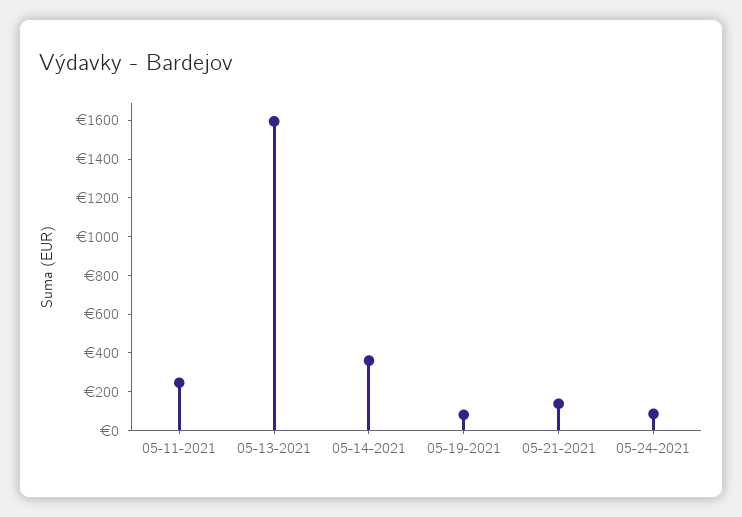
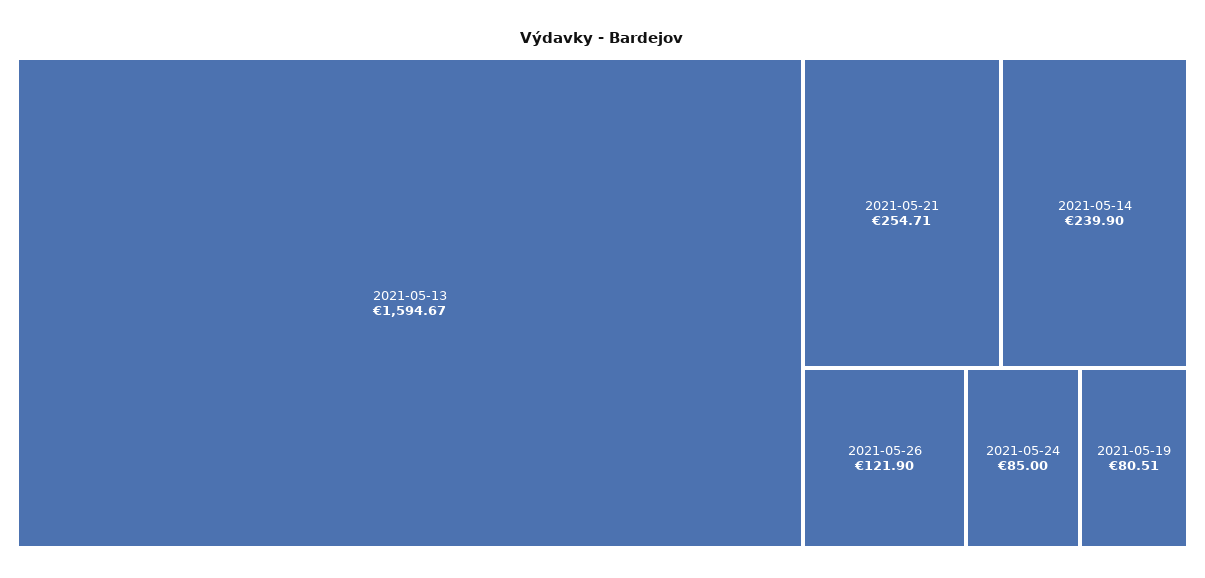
05-11-2021: 250 -> none
05-14-2021: 350 -> 239.9
05-21-2021: 150 -> 254.71
2021-05-26: none -> 121.9

